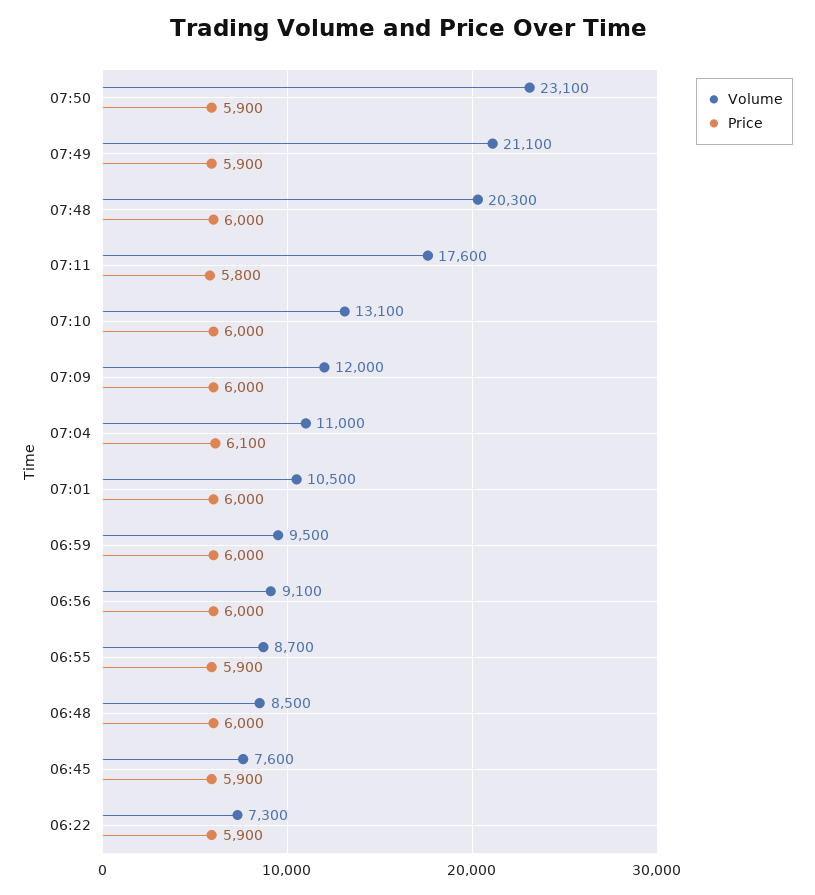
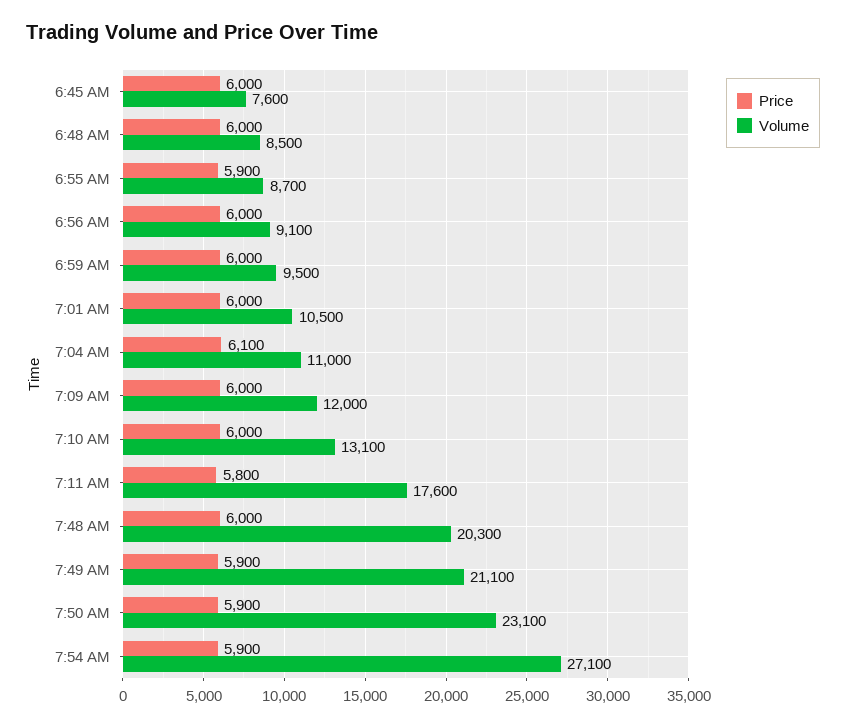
Price, 06:45: 5900 -> 6000
Volume, 06:22: 7300 -> none
Price, 06:22: 5900 -> none
Price, 7:54 AM: none -> 5900
Volume, 7:54 AM: none -> 27100

